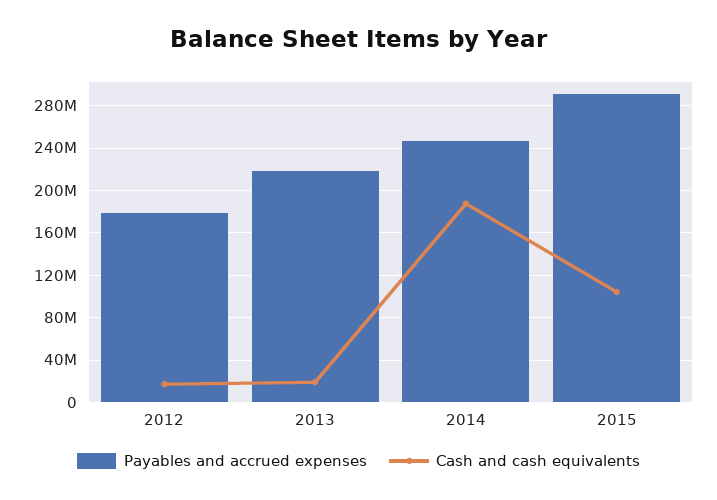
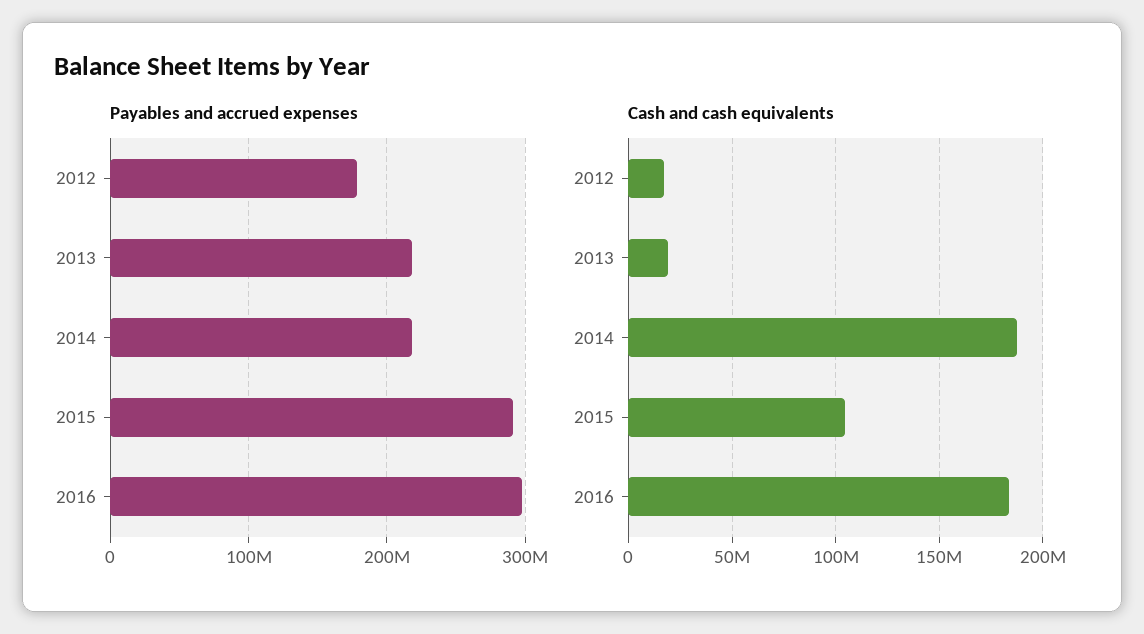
Payables and accrued expenses, 2014: 250000000 -> 220000000
Payables and accrued expenses, 2016: none -> 300000000
Cash and cash equivalents, 2016: none -> 185000000

